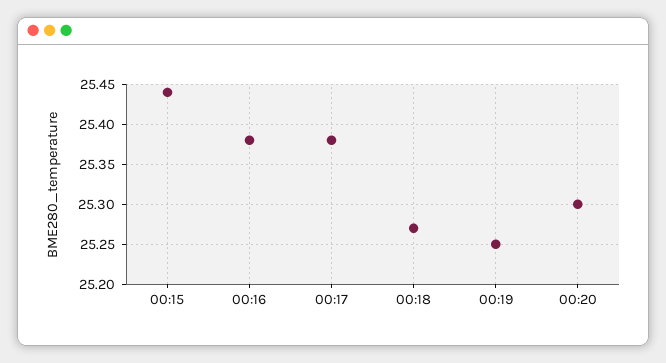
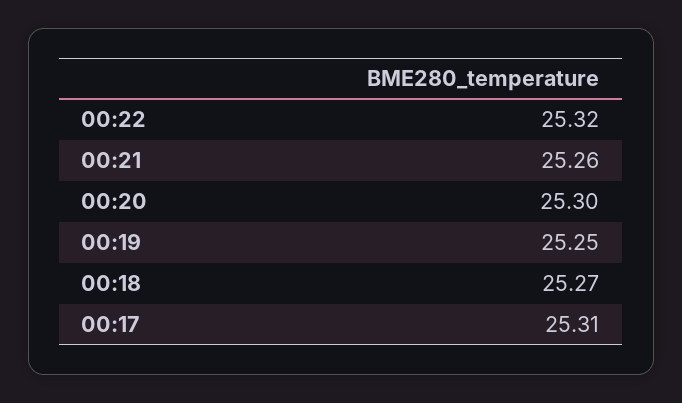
00:15: 25.44 -> none
00:16: 25.38 -> none
00:17: 25.38 -> 25.31
00:22: none -> 25.32
00:21: none -> 25.26

